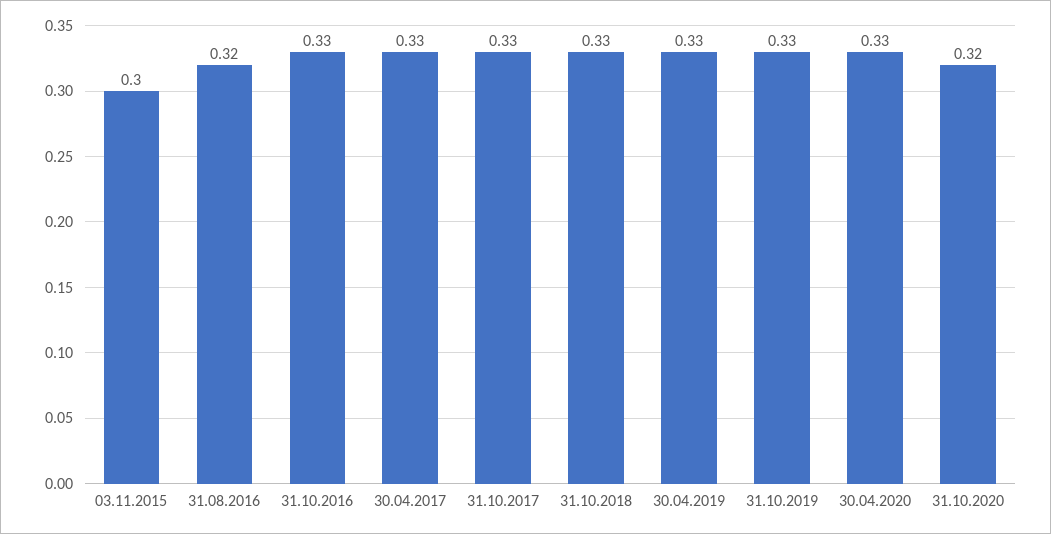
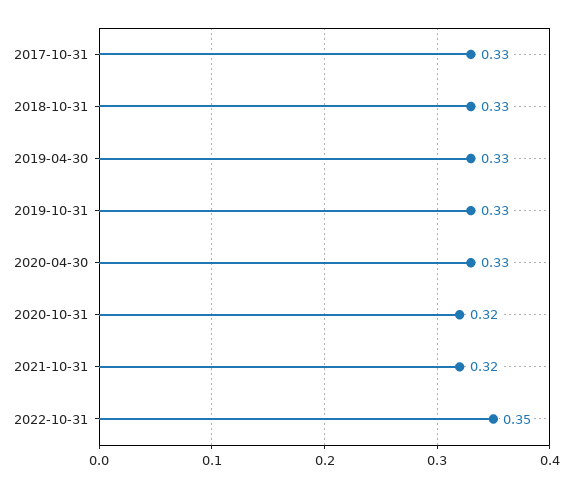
03.11.2015: 0.3 -> none
31.08.2016: 0.32 -> none
31.10.2016: 0.33 -> none
30.04.2017: 0.33 -> none
2021-10-31: none -> 0.32
2022-10-31: none -> 0.35

